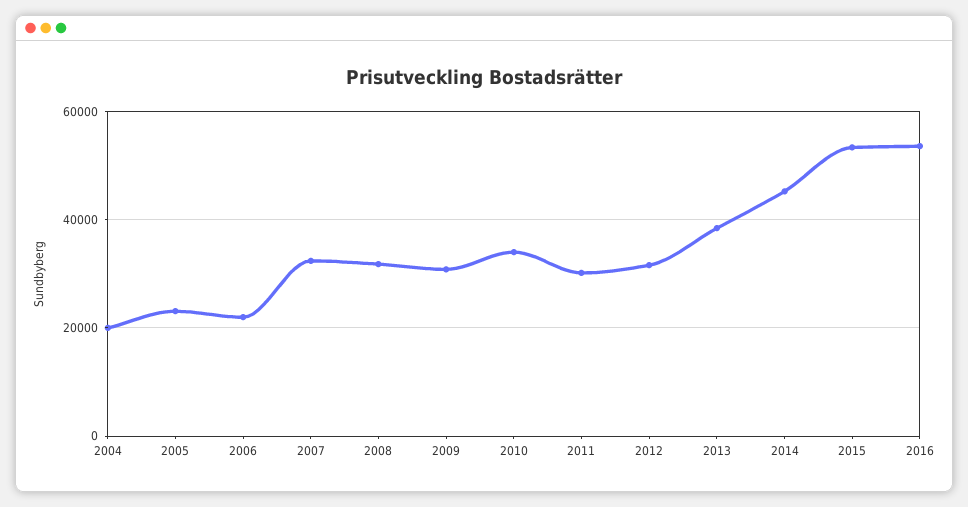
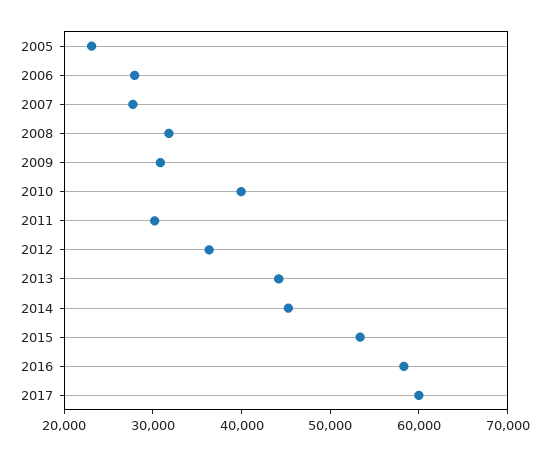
2004: 20000 -> none
2006: 22000 -> 28000
2007: 32000 -> 28000
2010: 34000 -> 40000
2012: 32000 -> 36000
2013: 38000 -> 44000
2016: 54000 -> 58000
2017: none -> 60000

